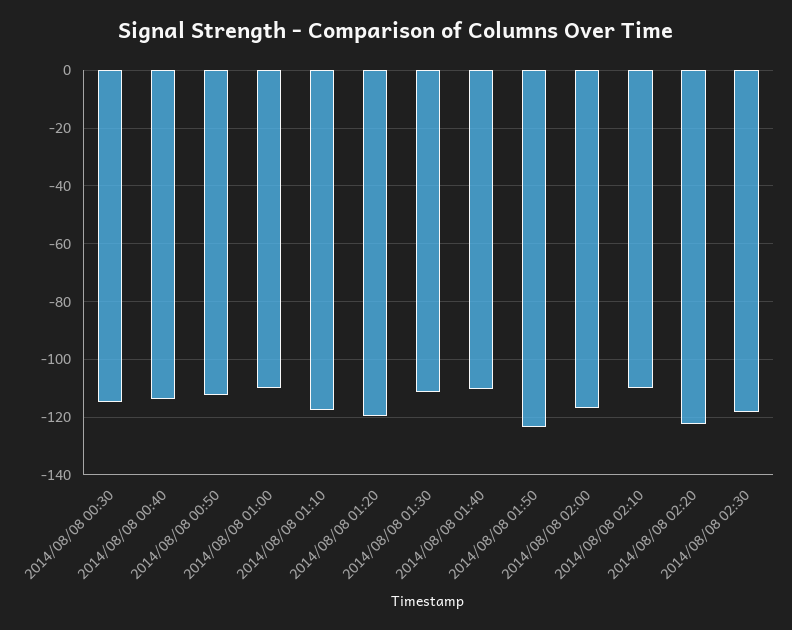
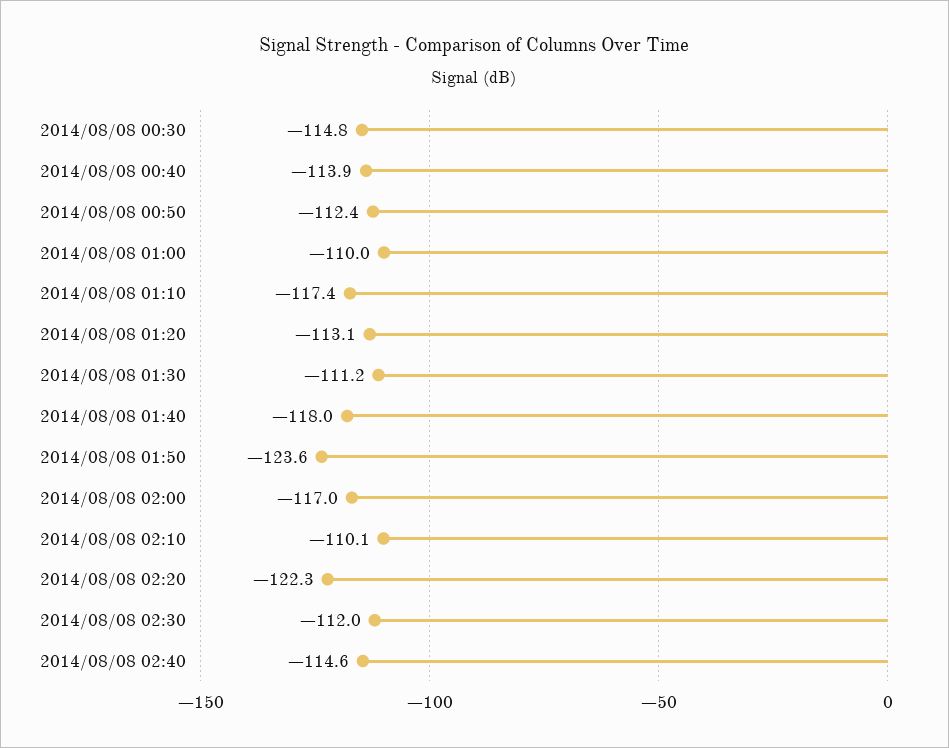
2014/08/08 01:20: -120 -> -113.1
2014/08/08 01:40: -110 -> -118
2014/08/08 02:30: -117.5 -> -112
2014/08/08 02:40: none -> -114.6

